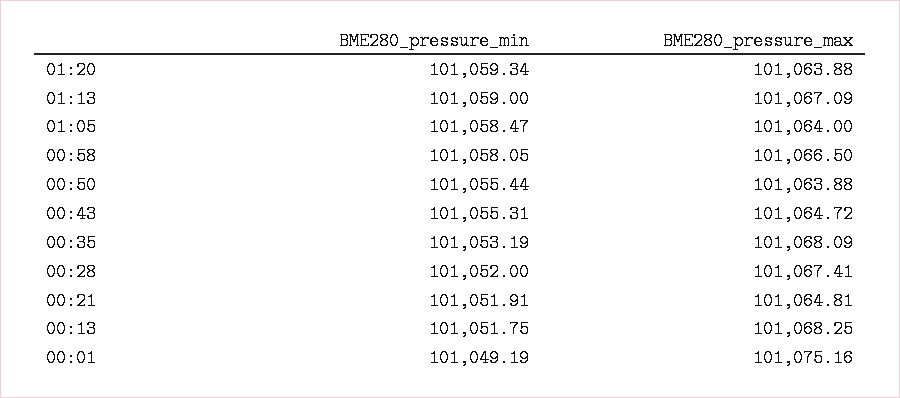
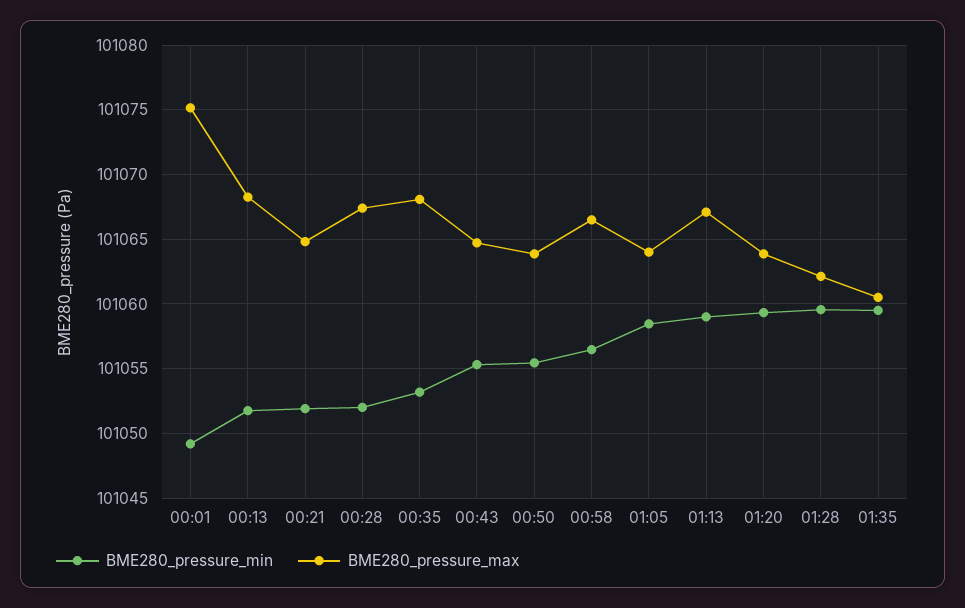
BME280_pressure_min, 00:58: 101058.05 -> 101056.5
BME280_pressure_min, 01:28: none -> 101059.5
BME280_pressure_max, 01:28: none -> 101062
BME280_pressure_min, 01:35: none -> 101059.5
BME280_pressure_max, 01:35: none -> 101060.5

